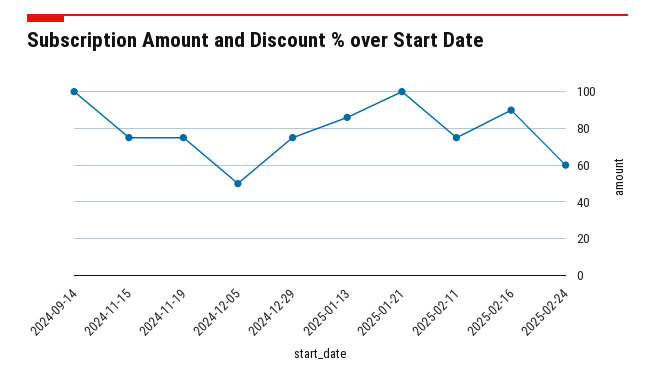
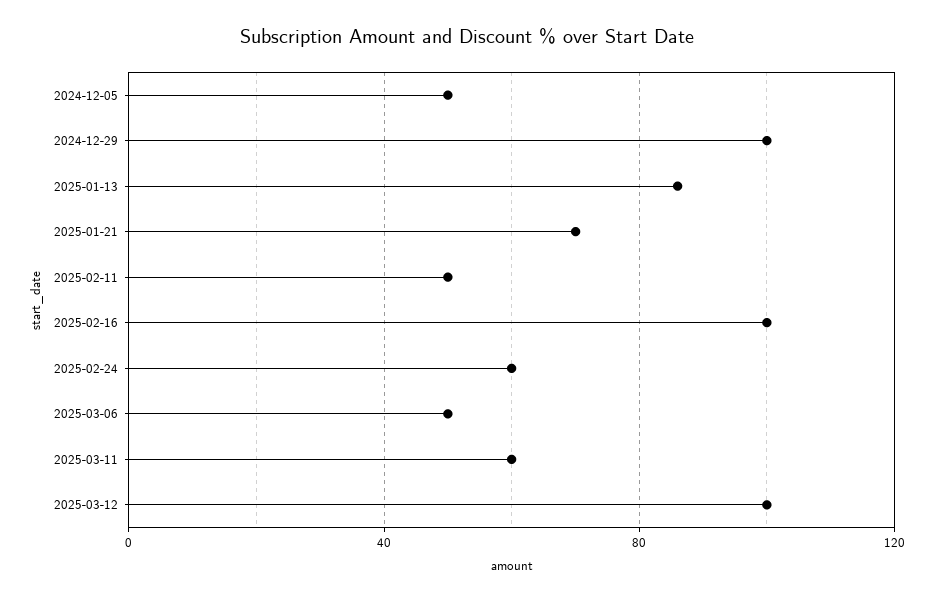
2024-09-14: 100 -> none
2024-11-15: 75 -> none
2024-11-19: 75 -> none
2024-12-29: 75 -> 100
2025-01-21: 100 -> 70
2025-02-11: 75 -> 50
2025-02-16: 90 -> 100
2025-03-06: none -> 50
2025-03-11: none -> 60
2025-03-12: none -> 100

